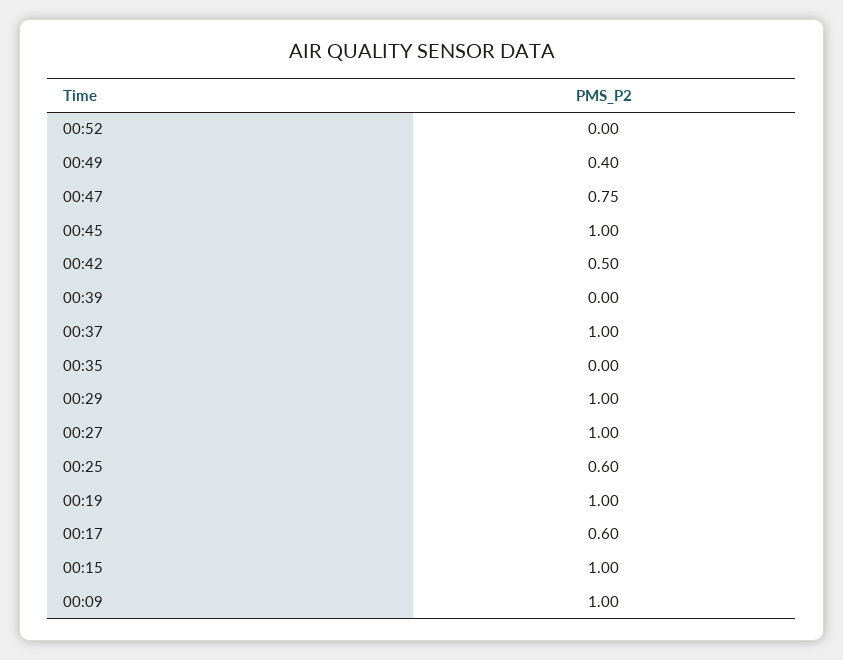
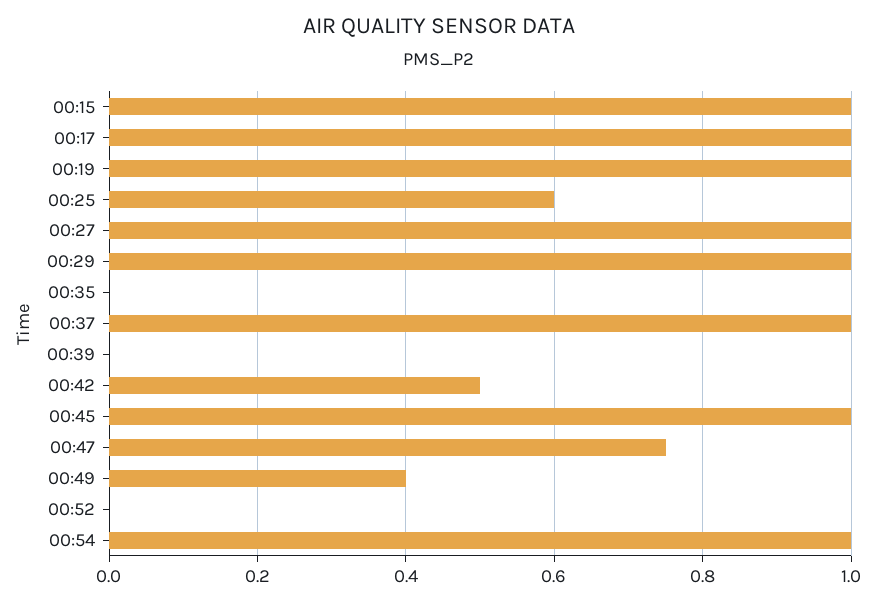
00:17: 0.6 -> 1
00:09: 1 -> none
00:54: none -> 1

